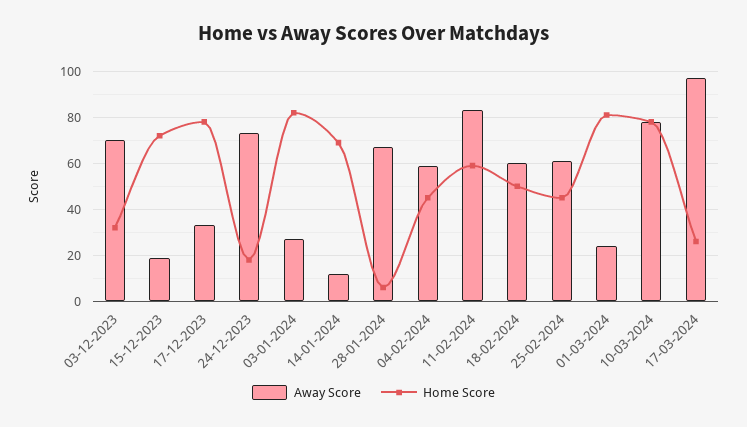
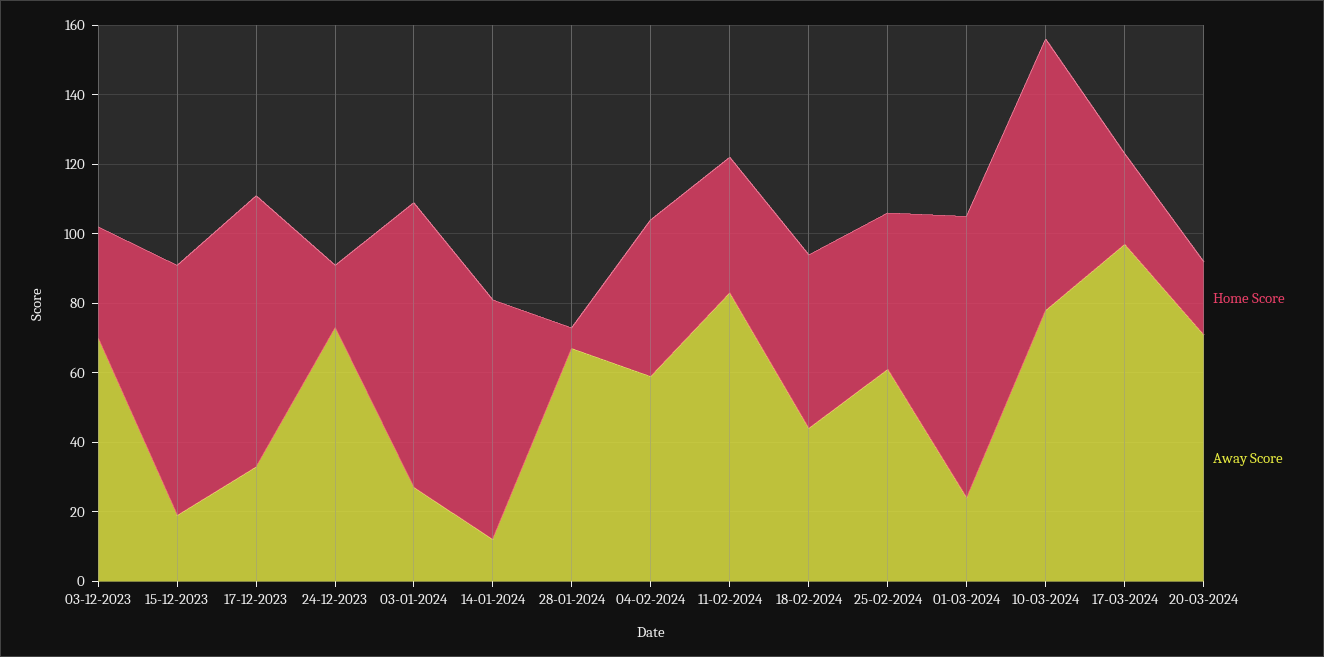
Home Score, 11-02-2024: 60 -> 40
Away Score, 18-02-2024: 60 -> 45
Home Score, 20-03-2024: none -> 20
Away Score, 20-03-2024: none -> 70

